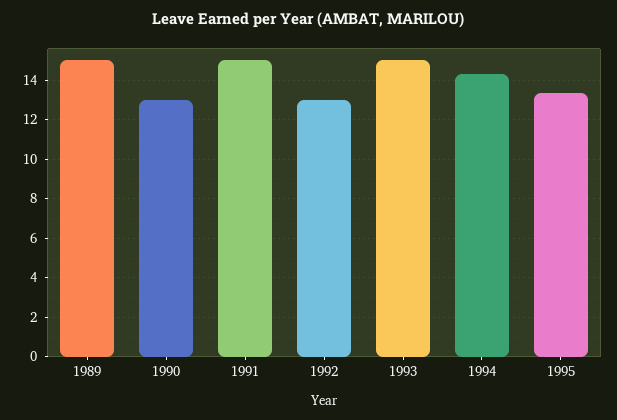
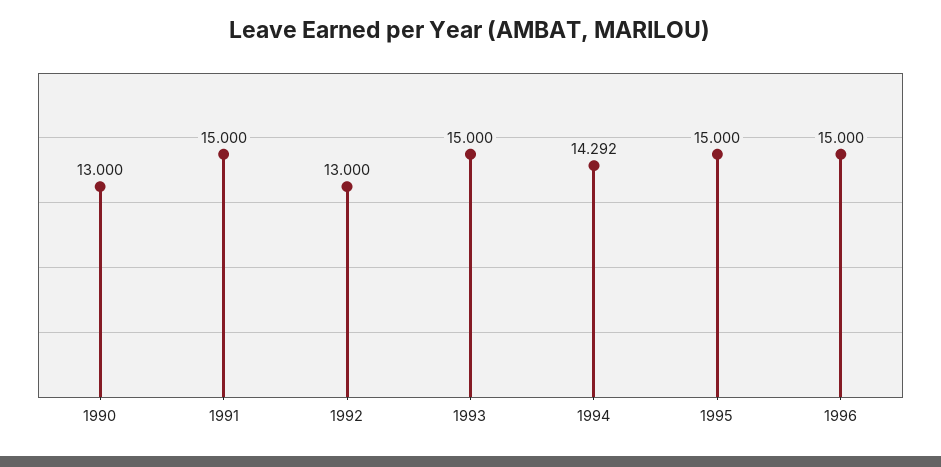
1989: 15 -> none
1995: 13.5 -> 15
1996: none -> 15

